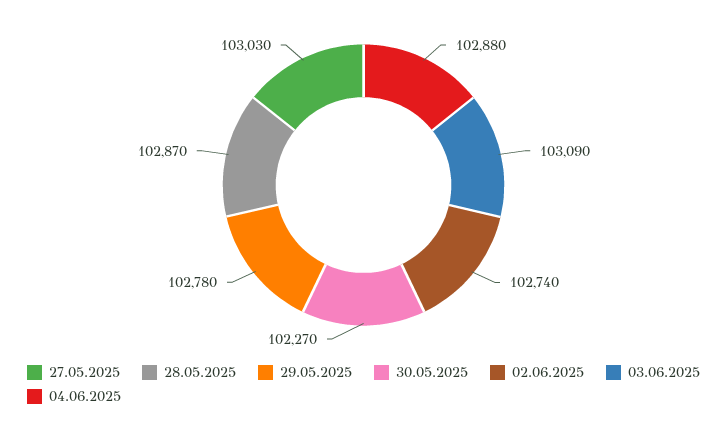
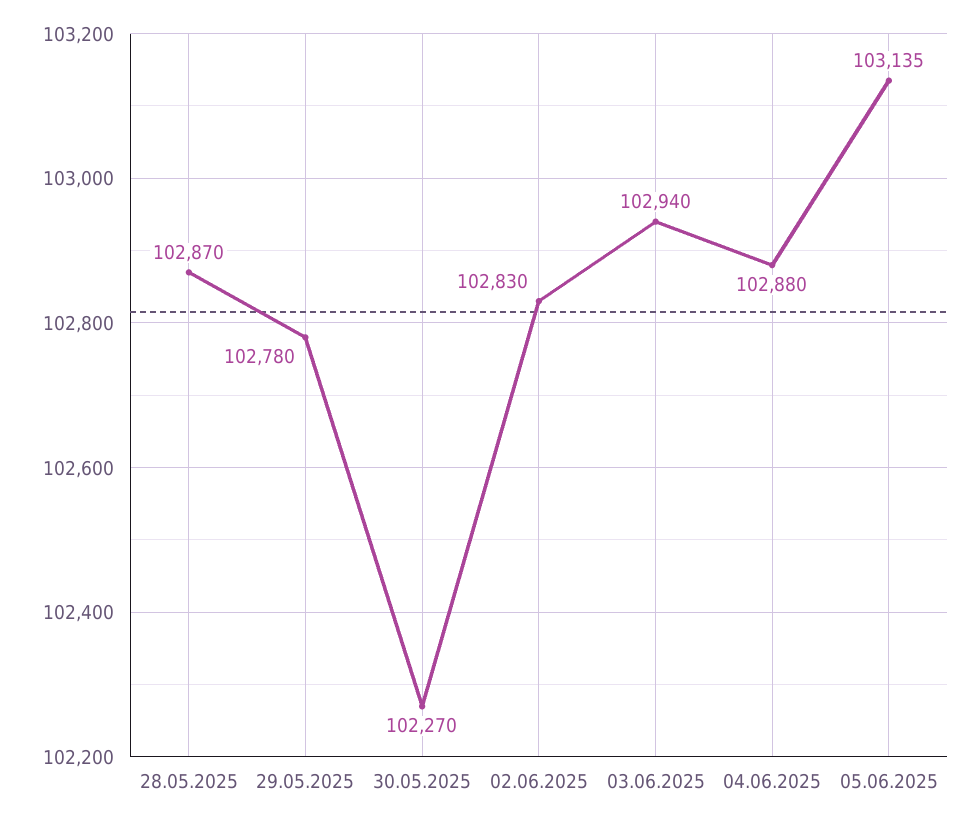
27.05.2025: 103030 -> none
02.06.2025: 102740 -> 102830
03.06.2025: 103090 -> 102940
05.06.2025: none -> 103135

